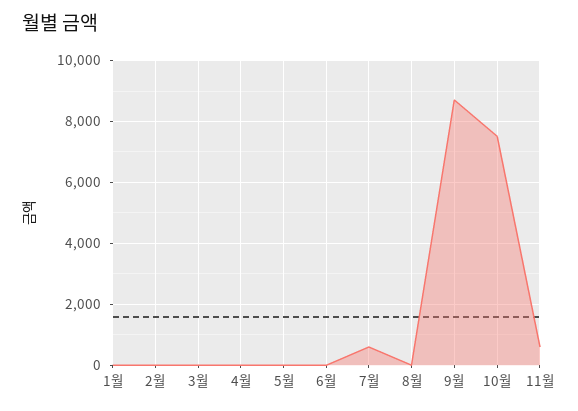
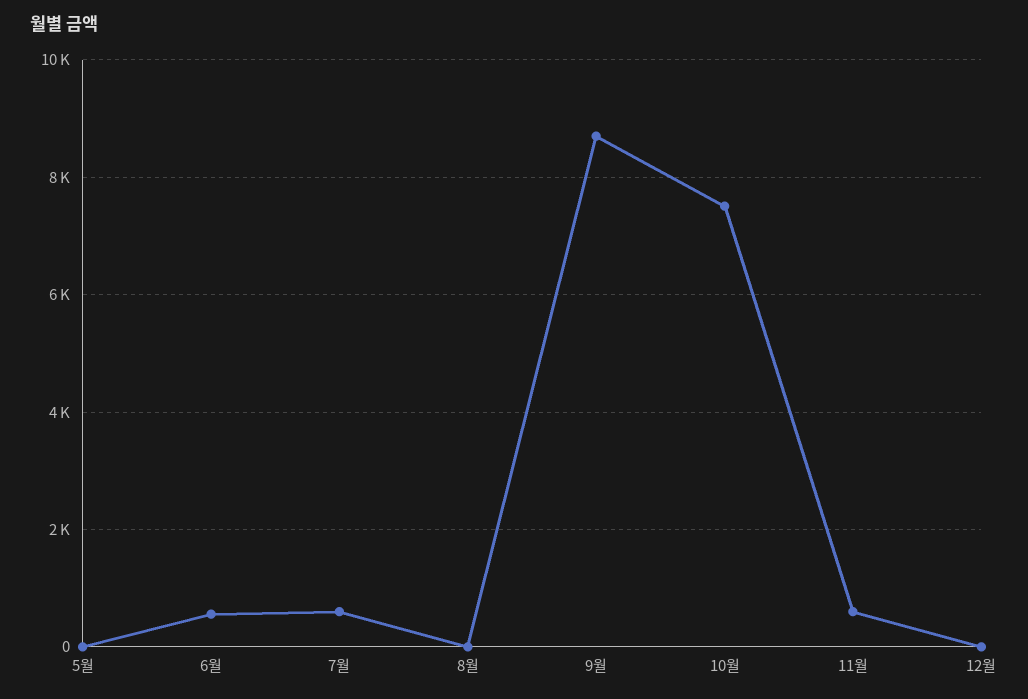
1월: 0 -> none
2월: 0 -> none
3월: 0 -> none
4월: 0 -> none
6월: 0 -> 600
12월: none -> 0

